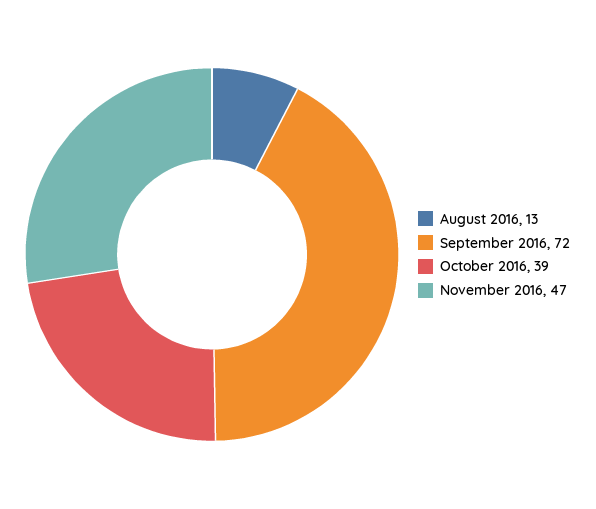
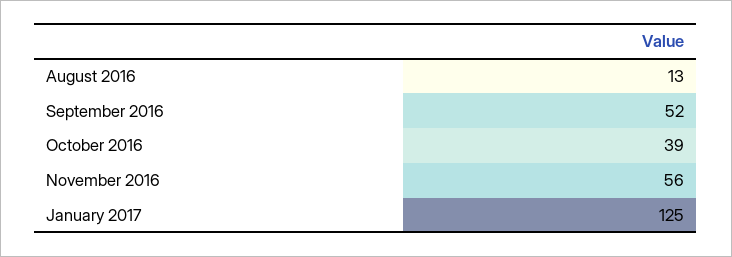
September 2016: 72 -> 52
November 2016: 47 -> 56
January 2017: none -> 125

